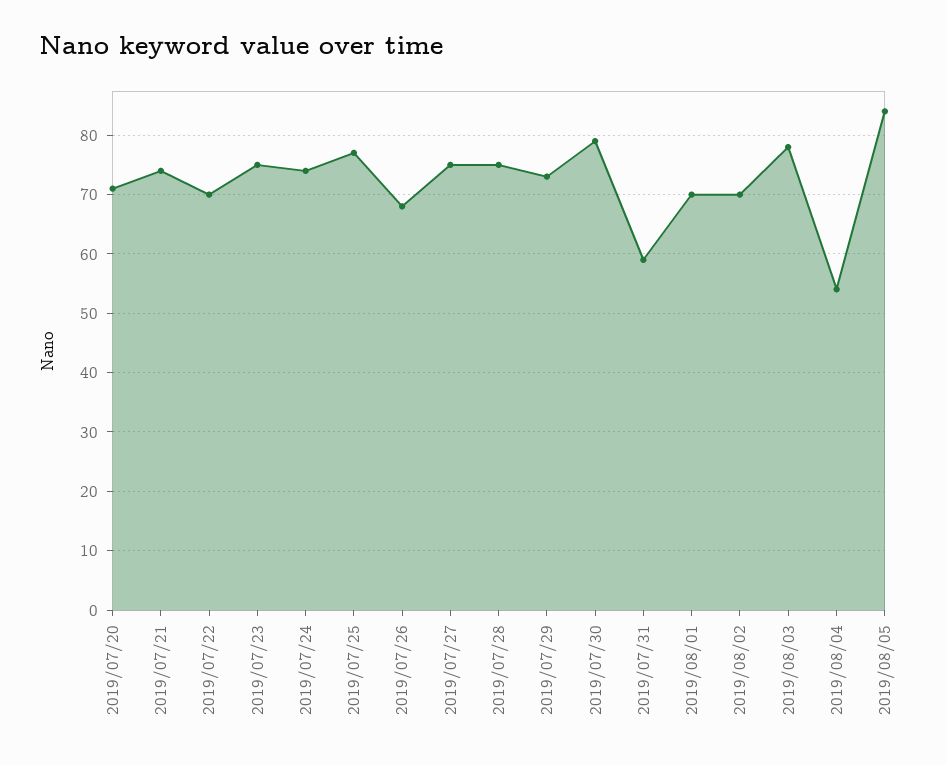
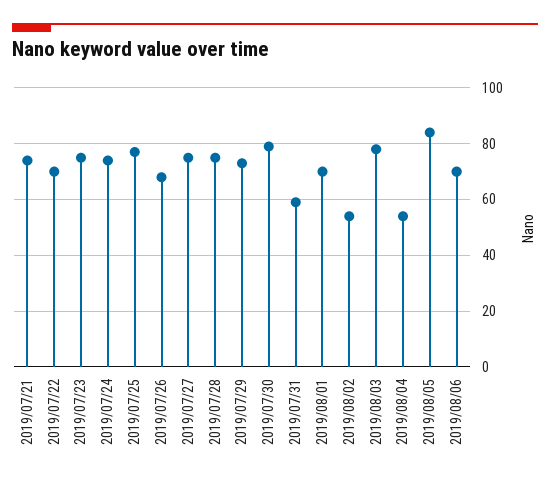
2019/07/20: 70 -> none
2019/08/02: 70 -> 55
2019/08/06: none -> 70

